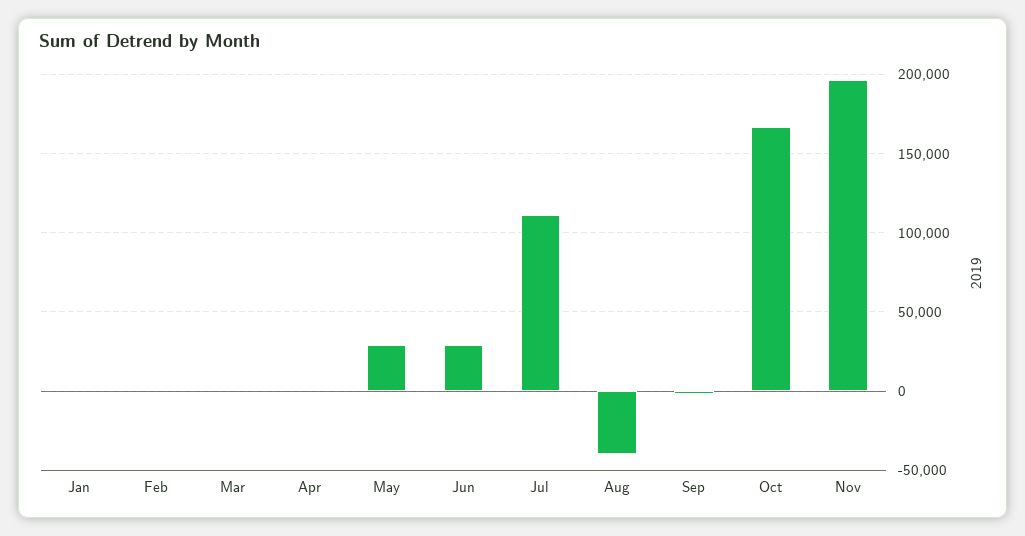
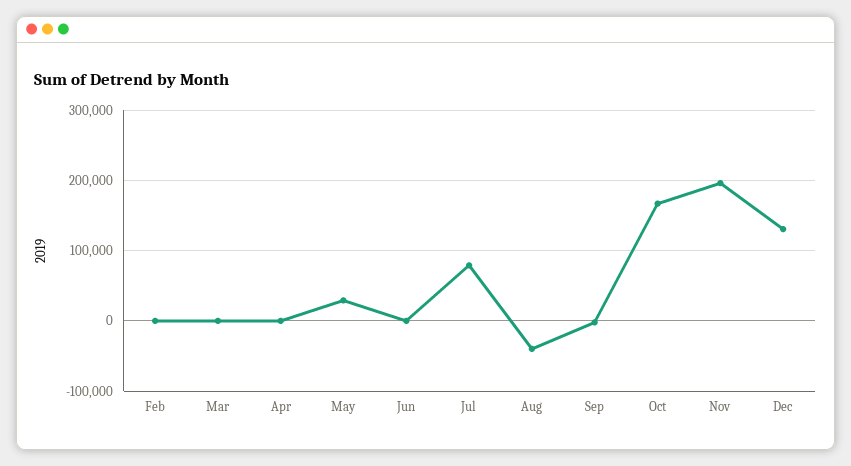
Jan: 0 -> none
Jun: 30000 -> 0
Jul: 110000 -> 80000
Dec: none -> 130000

